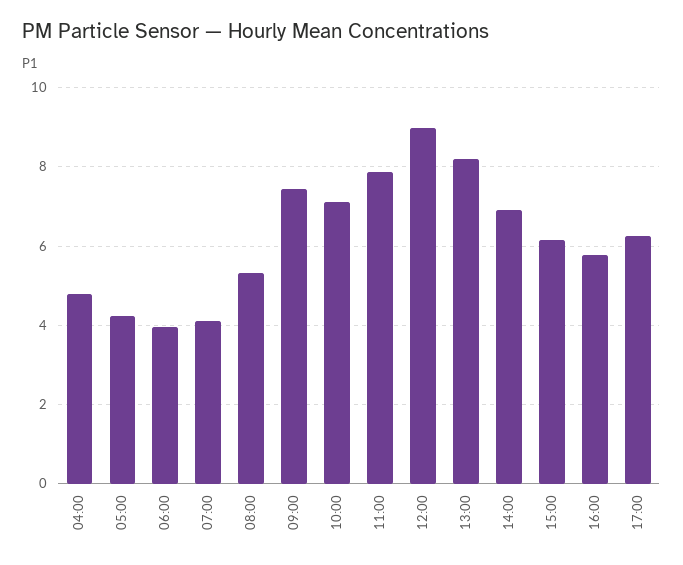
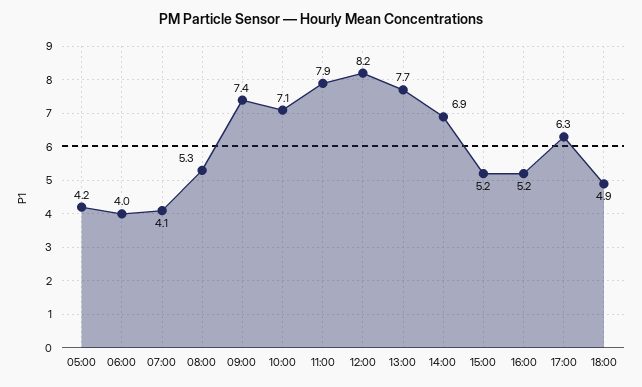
04:00: 4.8 -> none
12:00: 9 -> 8.2
13:00: 8.2 -> 7.7
15:00: 6.2 -> 5.2
16:00: 5.8 -> 5.2
18:00: none -> 4.9

